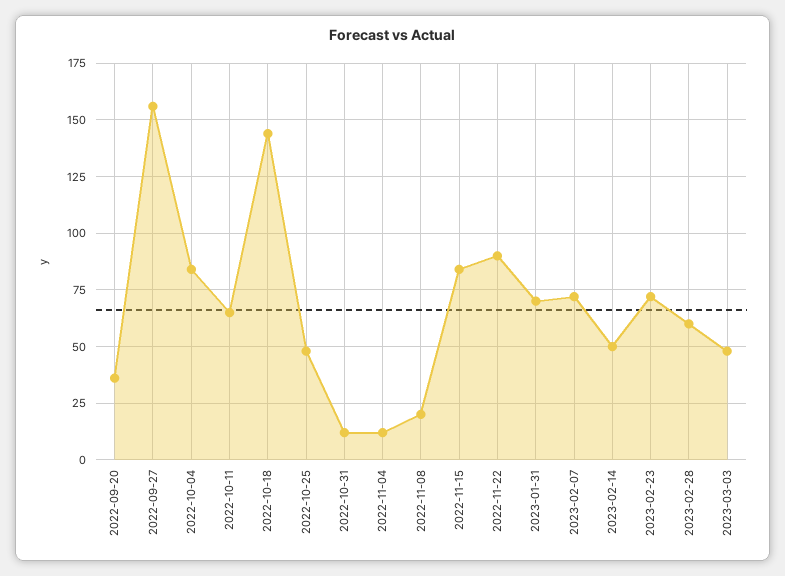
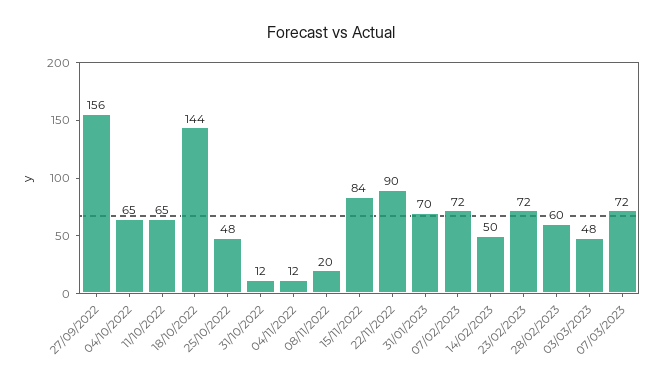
2022-09-20: 35 -> none
2022-10-04: 85 -> 65
07/03/2023: none -> 72

